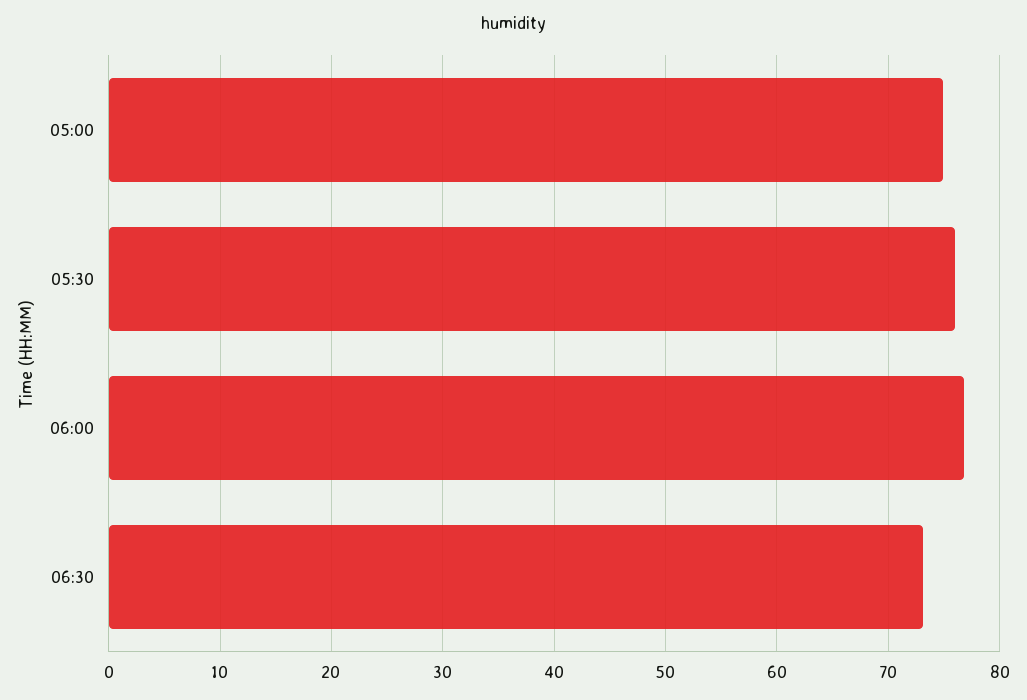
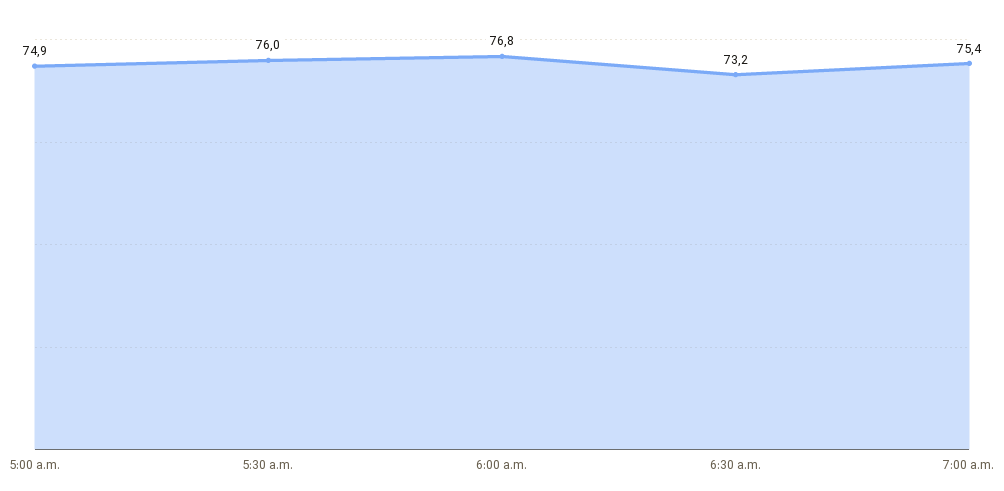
7:00 a.m.: none -> 75.4

